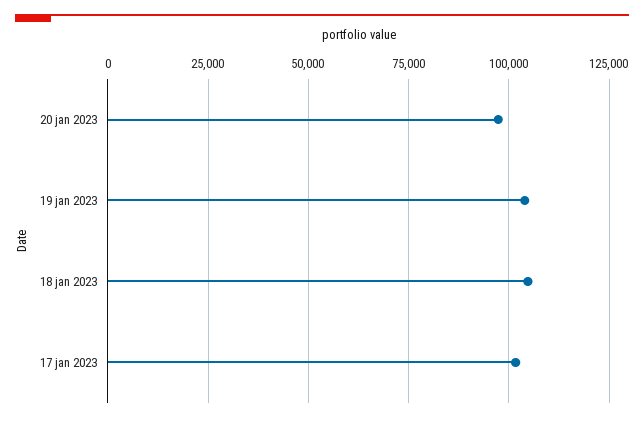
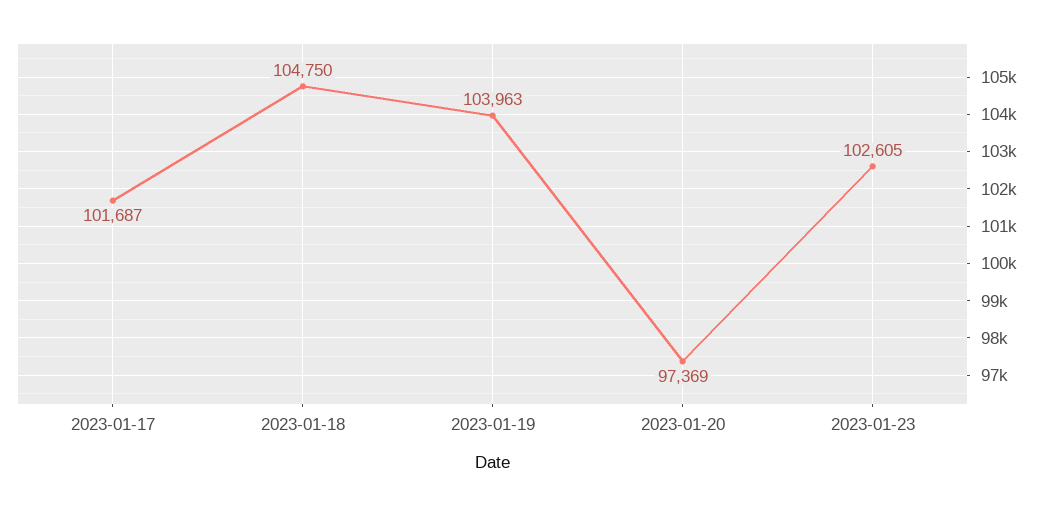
2023-01-23: none -> 102605

